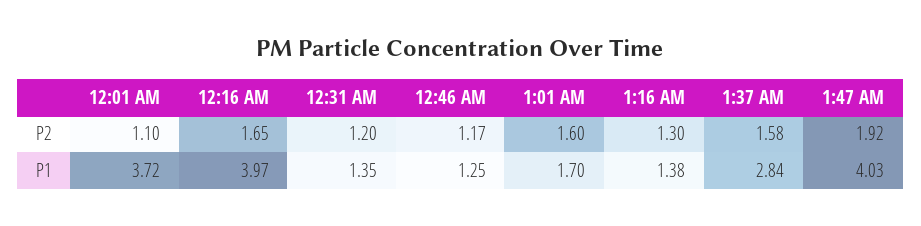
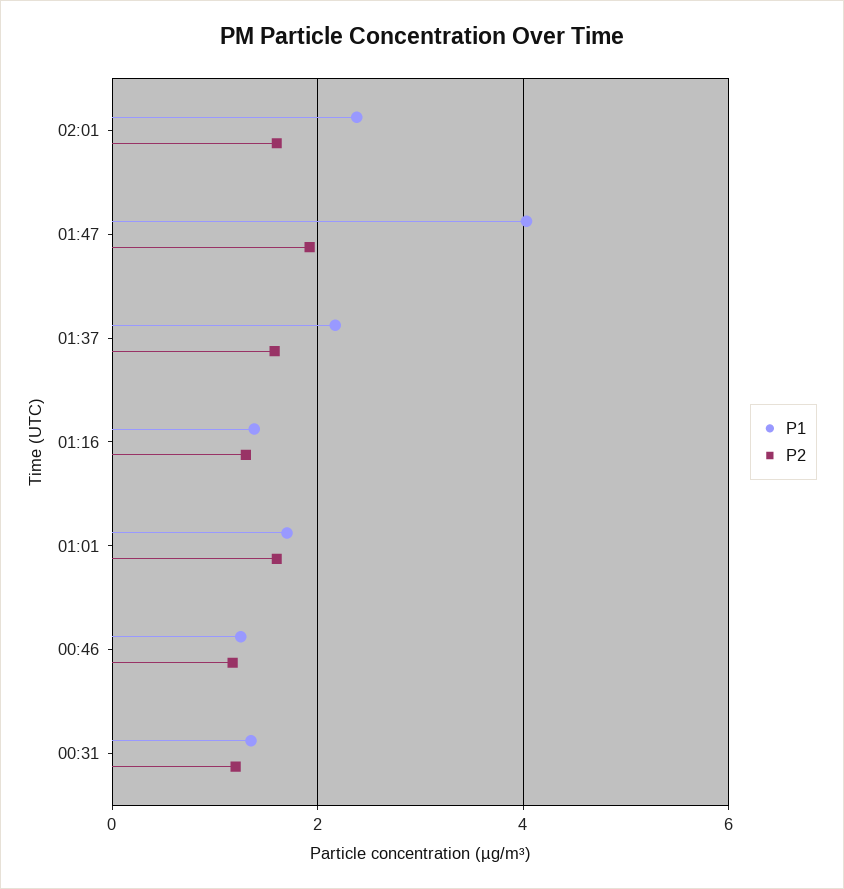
P2, 12:01 AM: 1.1 -> none
P2, 12:16 AM: 1.65 -> none
P1, 12:01 AM: 3.72 -> none
P1, 12:16 AM: 3.97 -> none
P1, 1:37 AM: 2.84 -> 2.2
P1, 02:01: none -> 2.4
P2, 02:01: none -> 1.6

